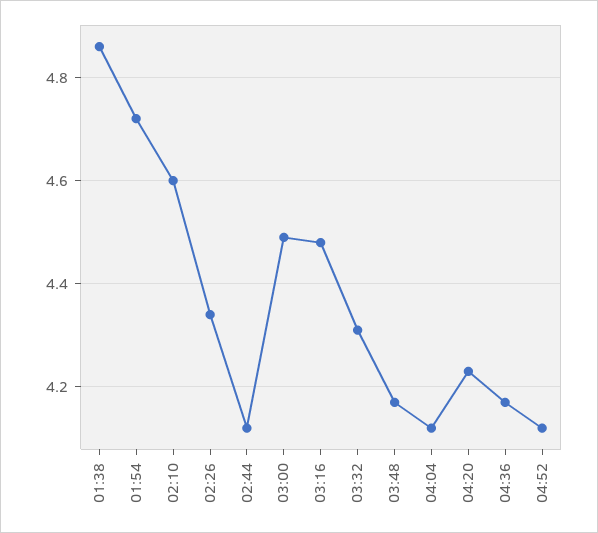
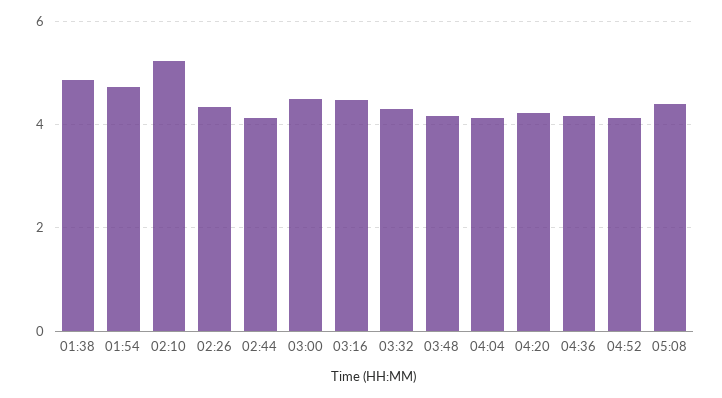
02:10: 4.6 -> 5.2
05:08: none -> 4.4

